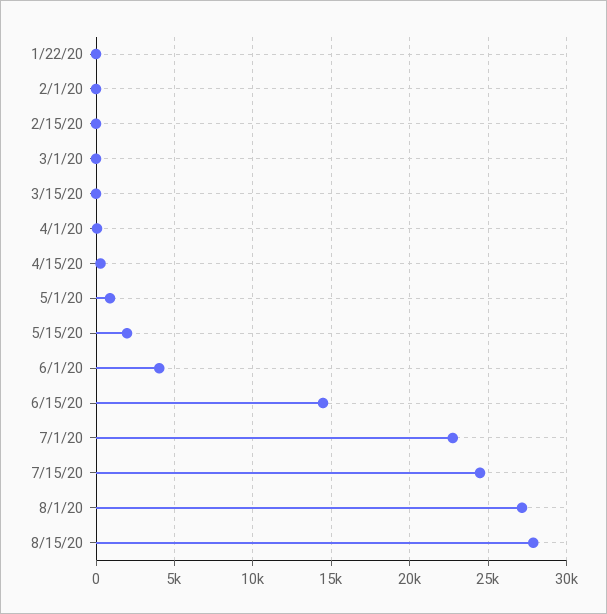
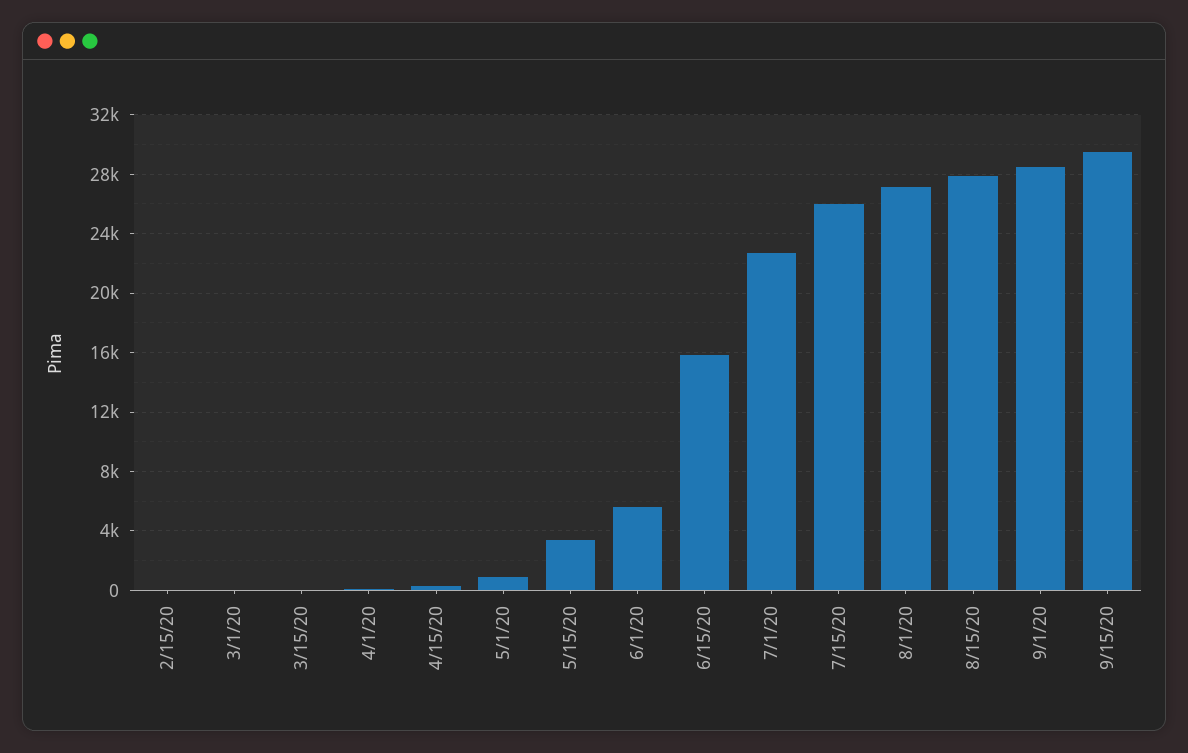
1/22/20: 0 -> none
2/1/20: 0 -> none
5/15/20: 2000 -> 3500
6/1/20: 4000 -> 5500
6/15/20: 14500 -> 16000
7/15/20: 24500 -> 26000
9/1/20: none -> 28500
9/15/20: none -> 29500

